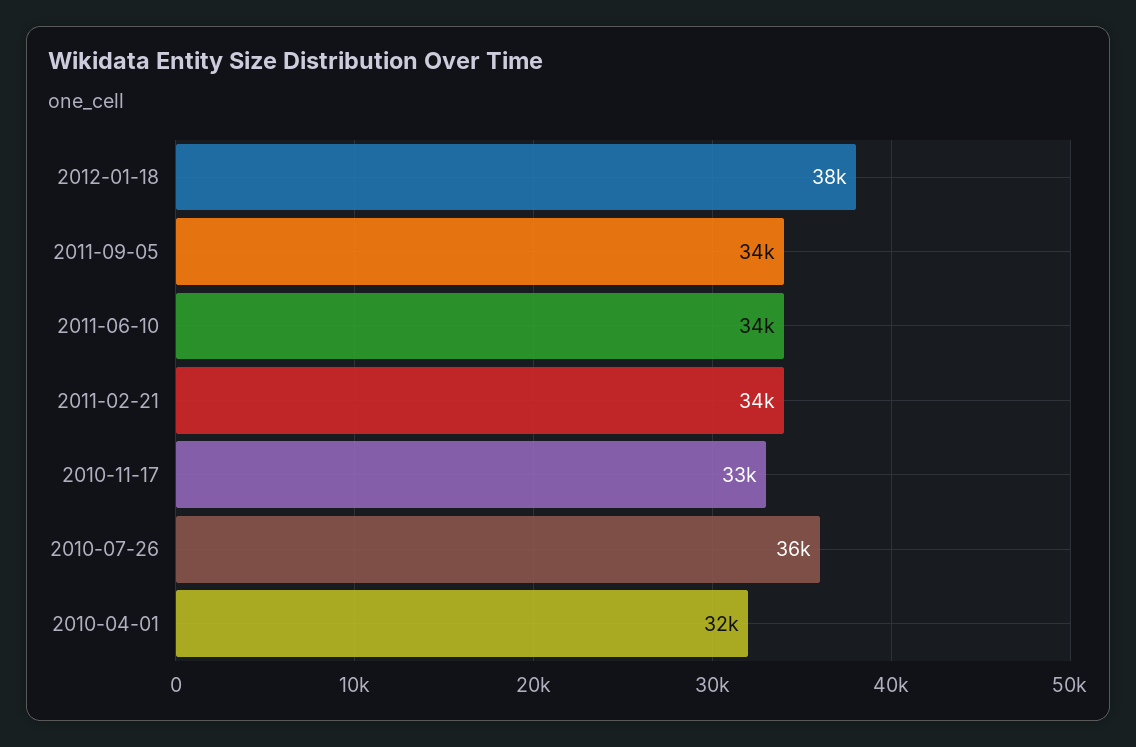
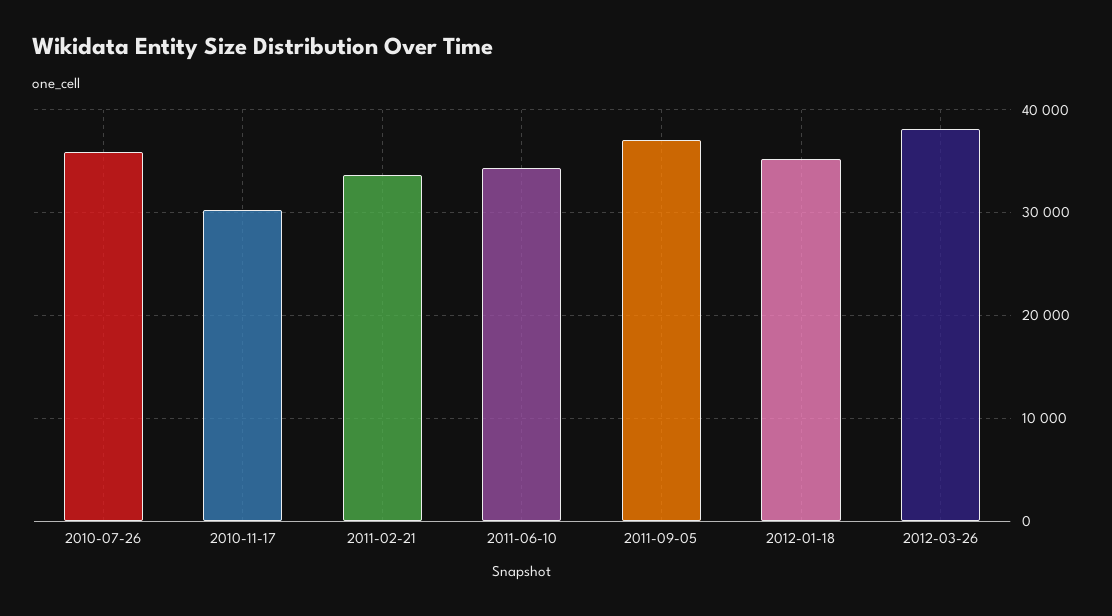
2012-01-18: 38000 -> 35000
2011-09-05: 34000 -> 37000
2010-11-17: 33000 -> 30000
2010-04-01: 32000 -> none
2012-03-26: none -> 38000

